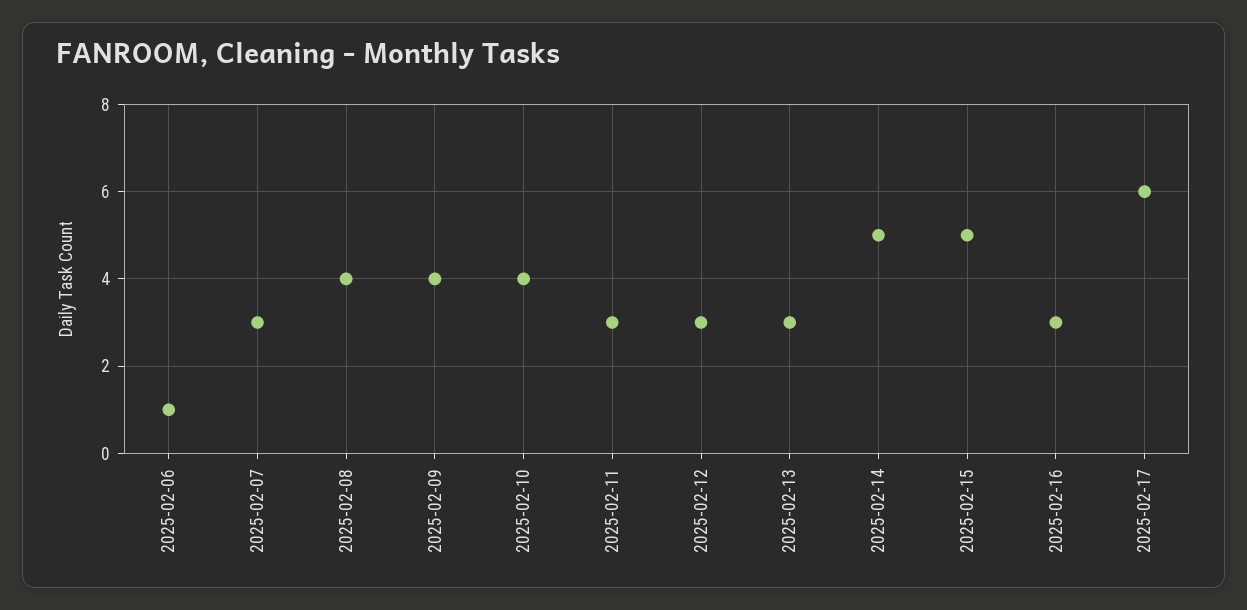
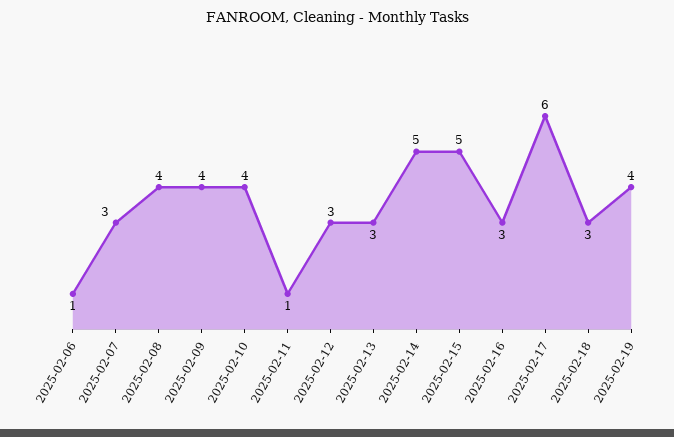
2025-02-11: 3 -> 1
2025-02-18: none -> 3
2025-02-19: none -> 4

